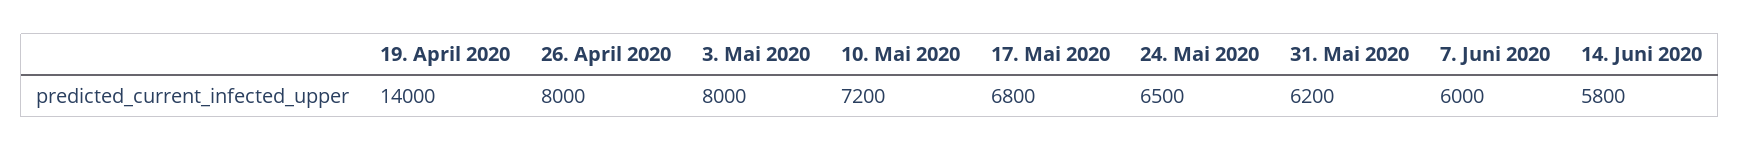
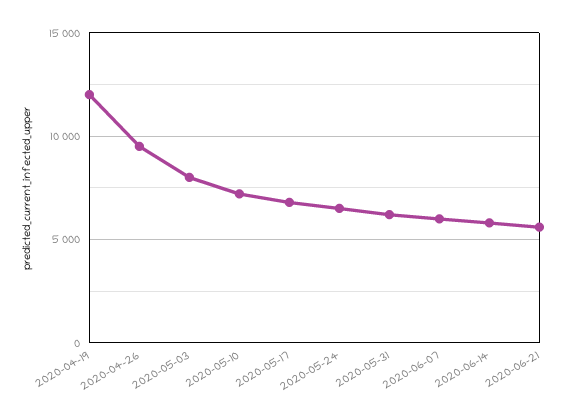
19. April 2020: 14000 -> 12000
26. April 2020: 8000 -> 9500
2020-06-21: none -> 5500

